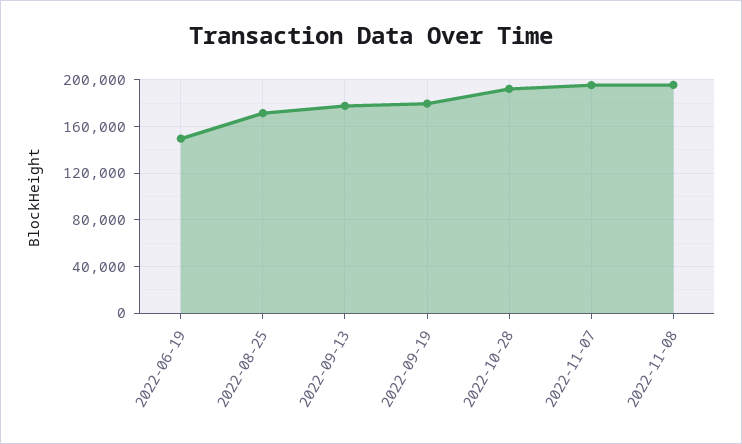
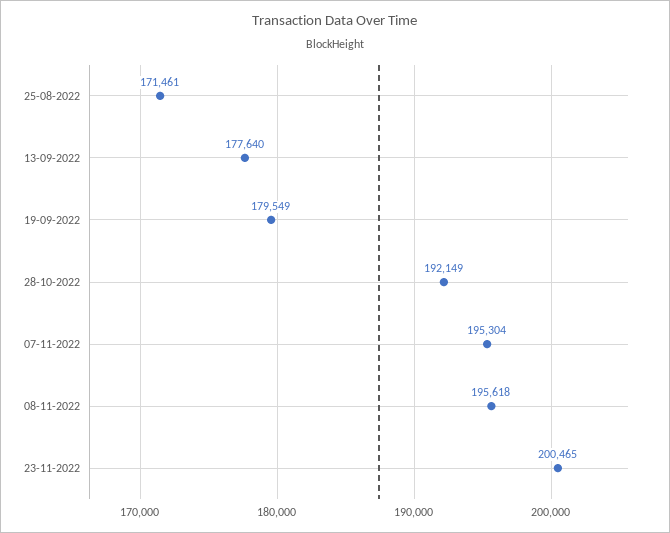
2022-06-19: 150000 -> none
23-11-2022: none -> 200465

